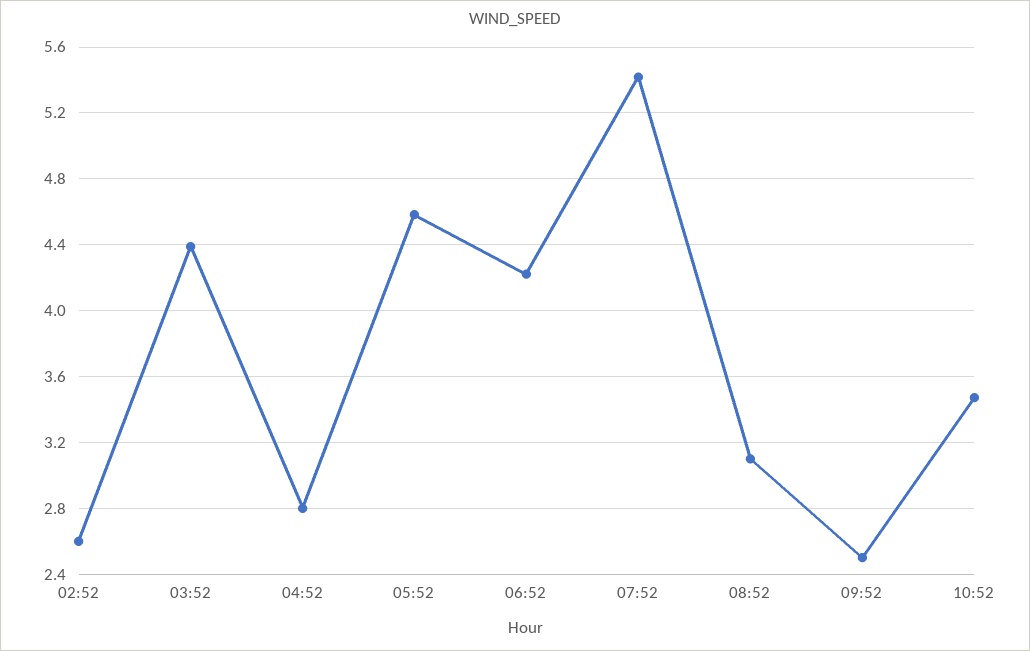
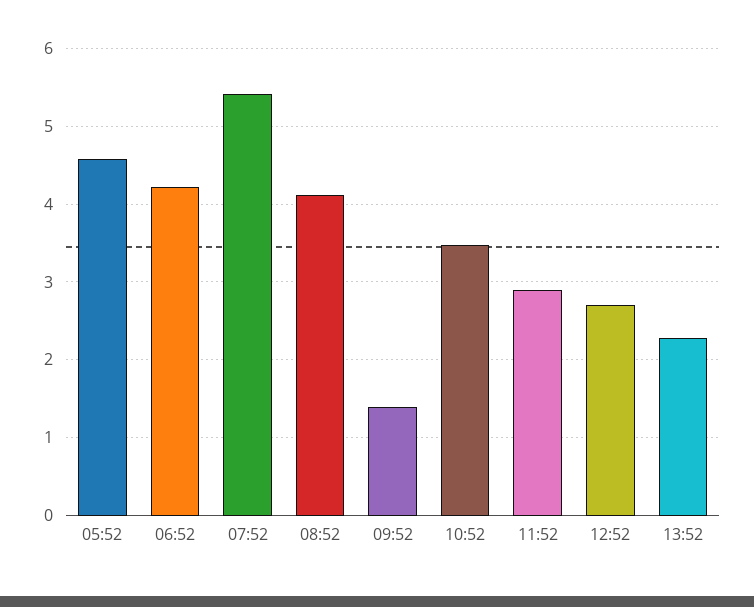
02:52: 2.6 -> none
03:52: 4.4 -> none
04:52: 2.8 -> none
08:52: 3.1 -> 4.1
09:52: 2.5 -> 1.4
11:52: none -> 2.9
12:52: none -> 2.7
13:52: none -> 2.3

